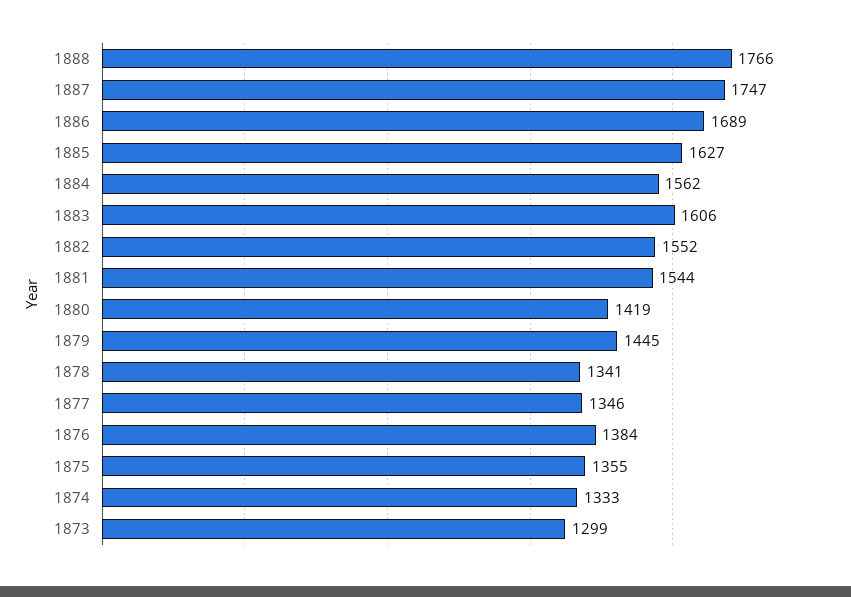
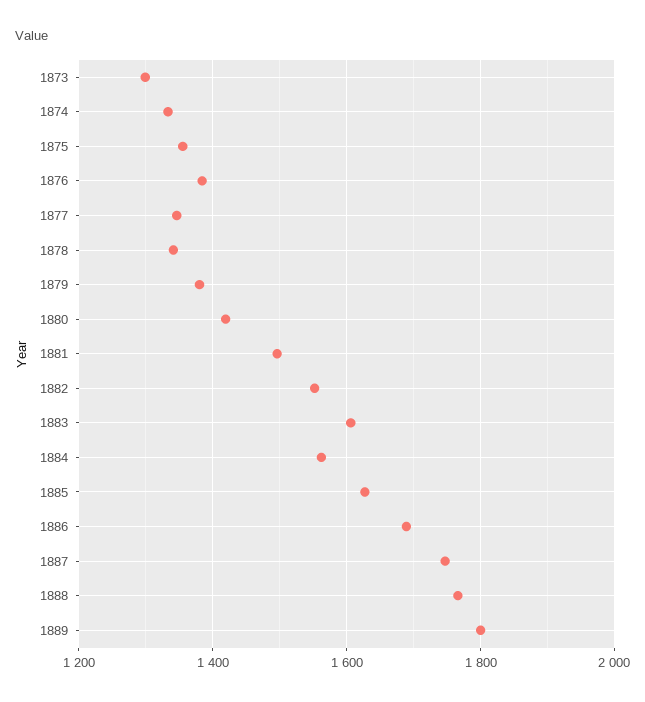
1881: 1544 -> 1500
1879: 1445 -> 1380
1889: none -> 1800

